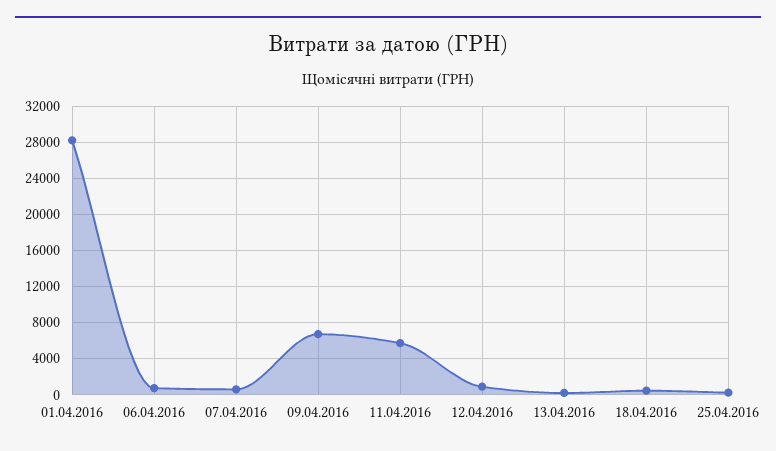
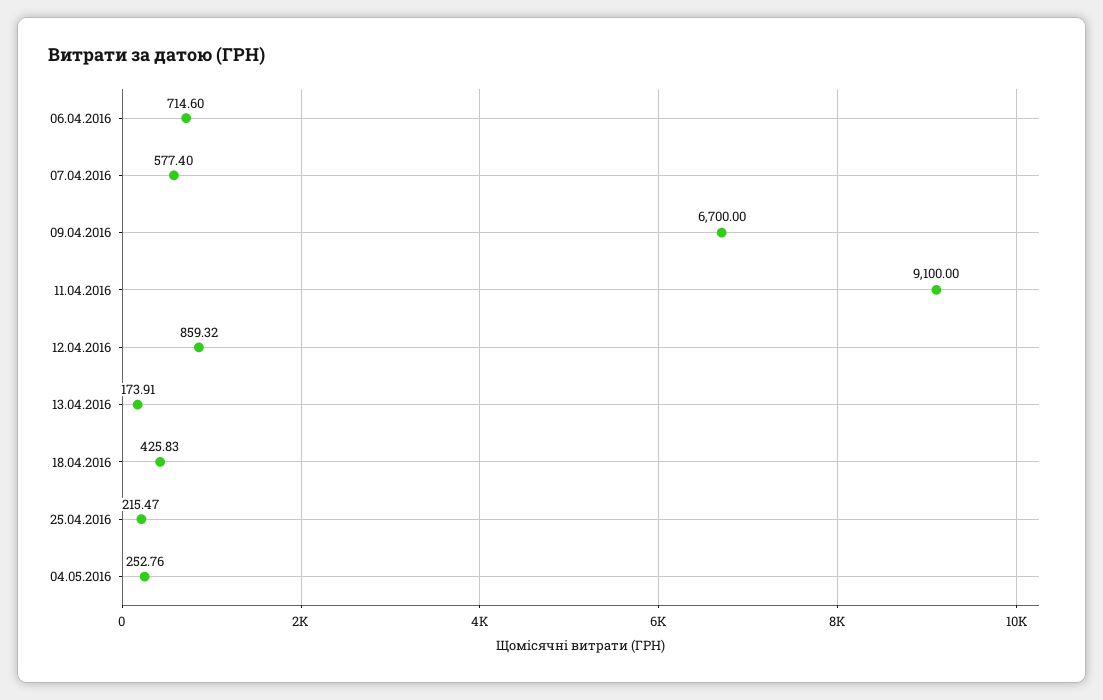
01.04.2016: 28000 -> none
11.04.2016: 6000 -> 9100
04.05.2016: none -> 252.76

